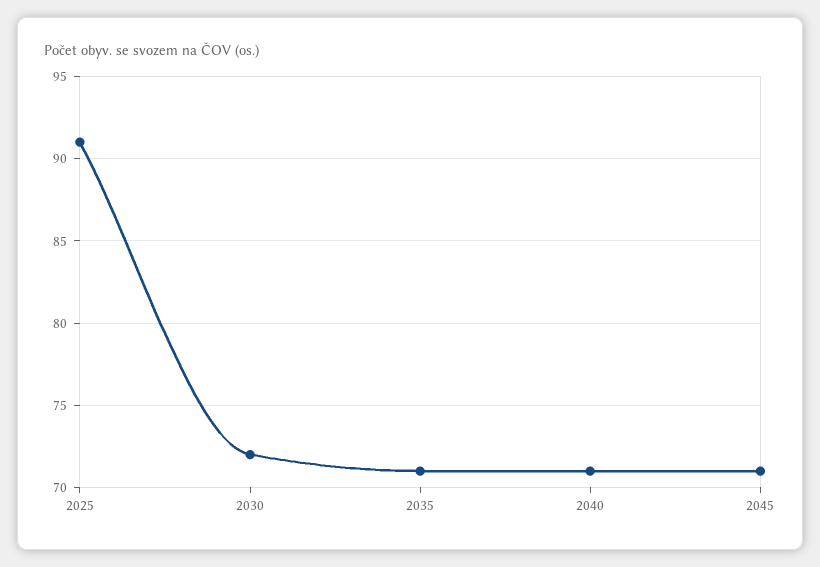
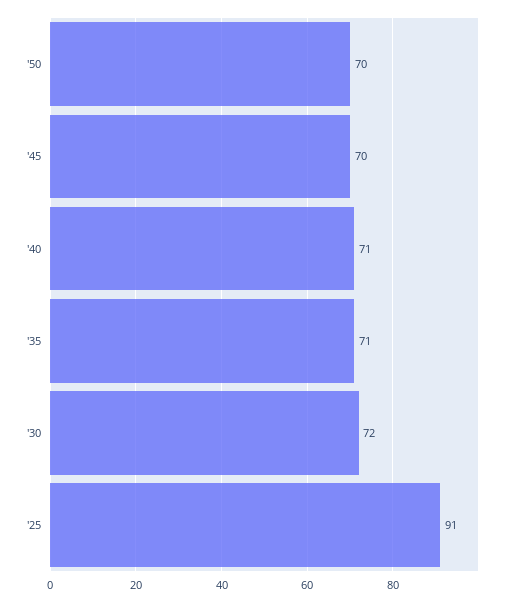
2045: 71 -> 70
'50: none -> 70

